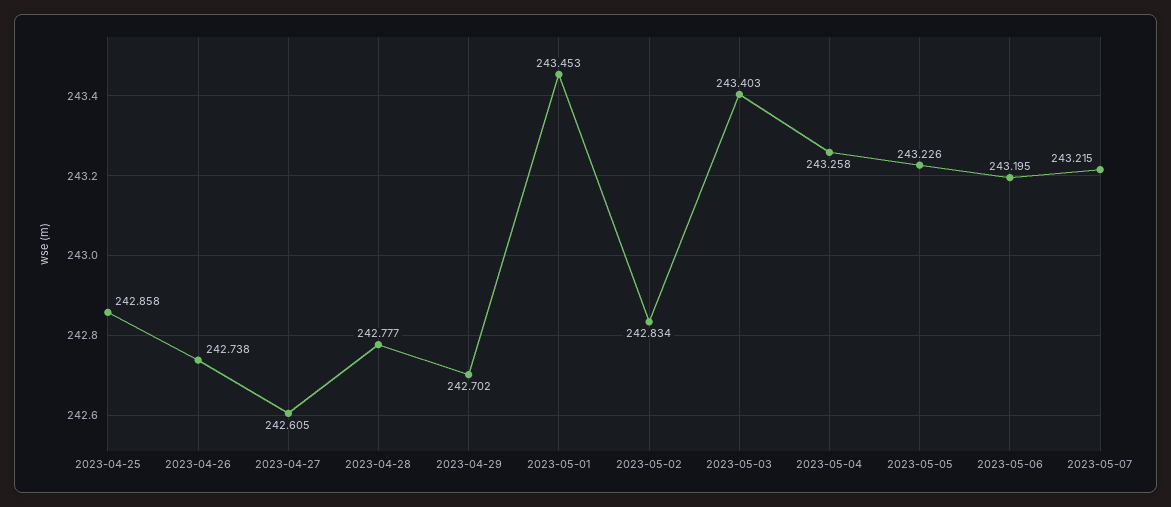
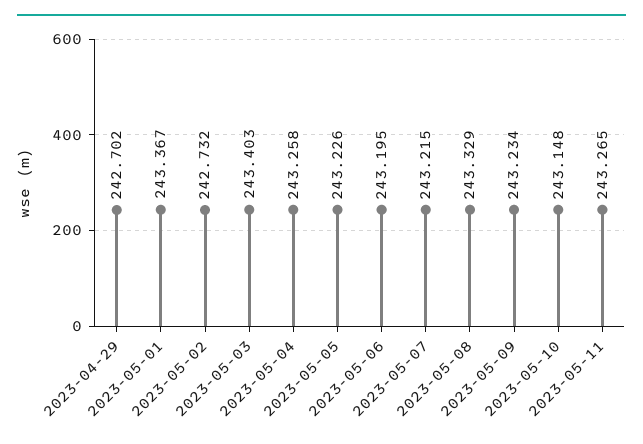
2023-04-25: 242.858 -> none
2023-04-26: 242.738 -> none
2023-04-27: 242.605 -> none
2023-04-28: 242.777 -> none
2023-05-01: 243.453 -> 243.367
2023-05-02: 242.834 -> 242.732
2023-05-08: none -> 243.329
2023-05-09: none -> 243.234
2023-05-10: none -> 243.148
2023-05-11: none -> 243.265

